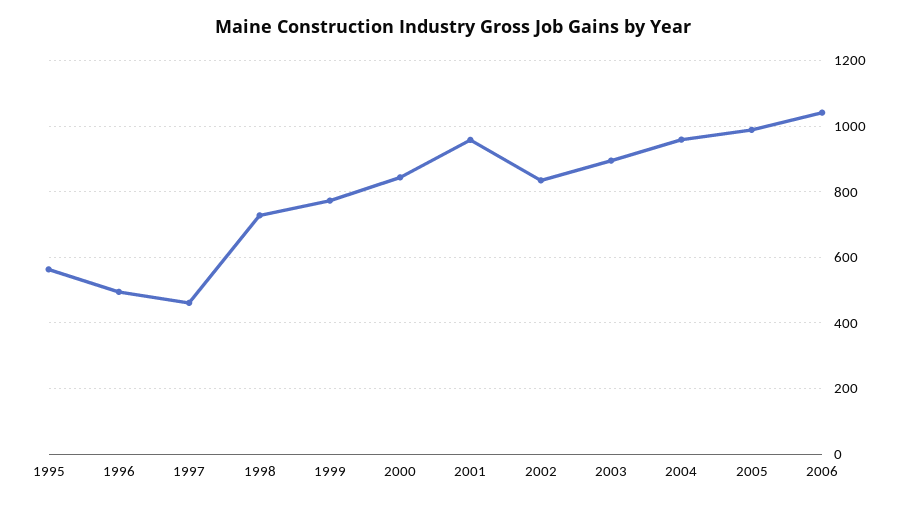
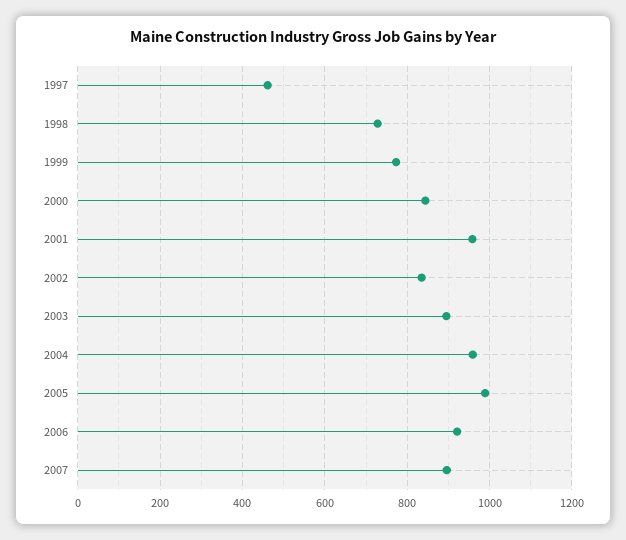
1995: 560 -> none
1996: 500 -> none
2006: 1040 -> 920
2007: none -> 900

